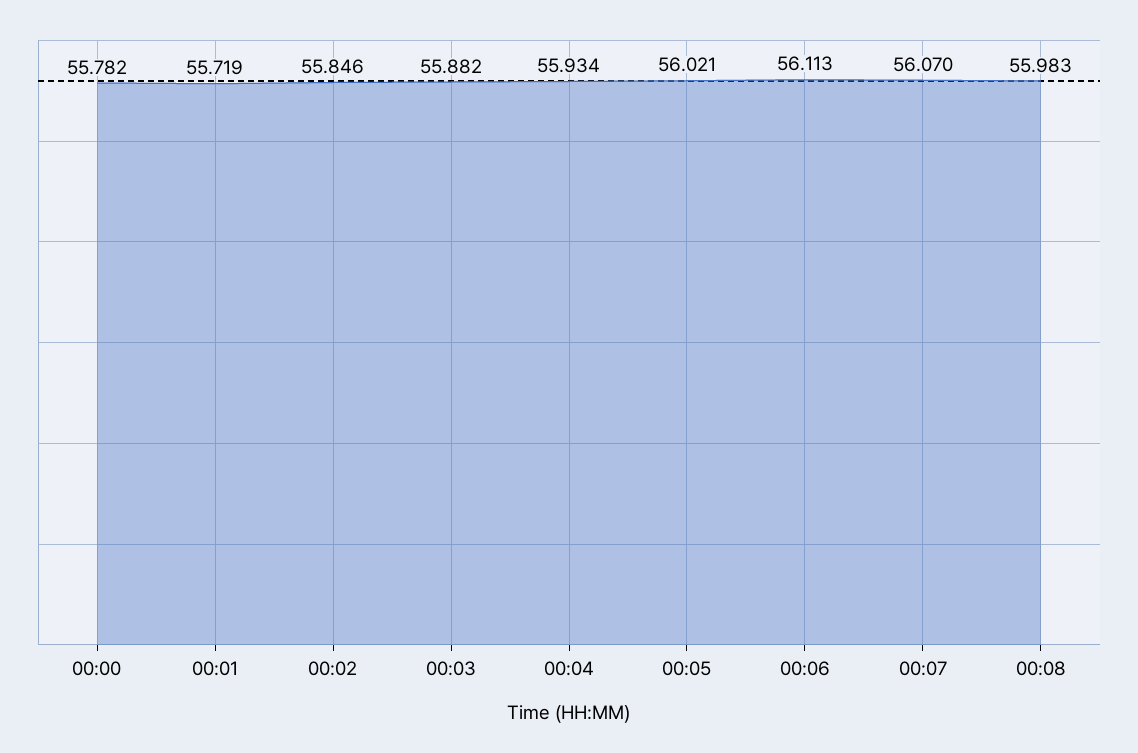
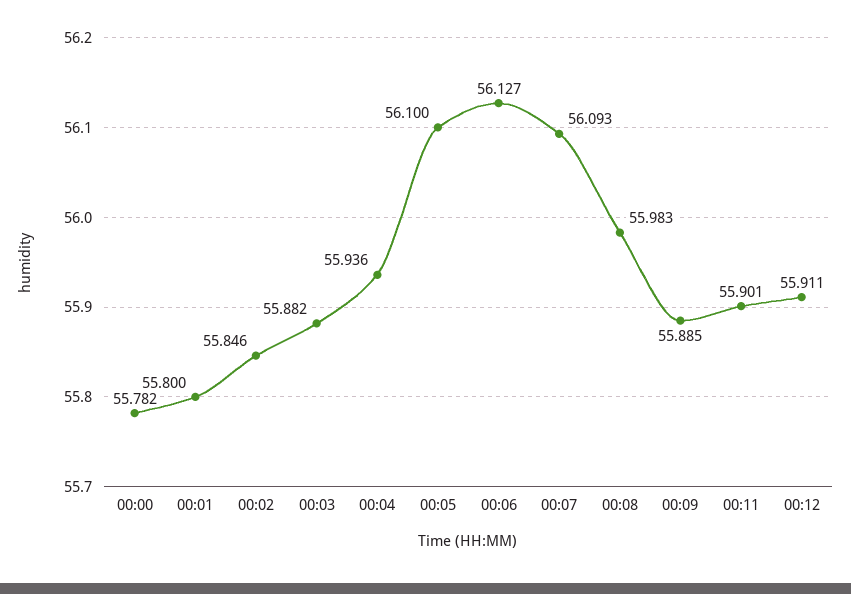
00:01: 55.719 -> 55.8
00:04: 55.934 -> 55.936
00:05: 56.021 -> 56.1
00:06: 56.113 -> 56.127
00:07: 56.07 -> 56.093
00:09: none -> 55.885
00:11: none -> 55.901
00:12: none -> 55.911

